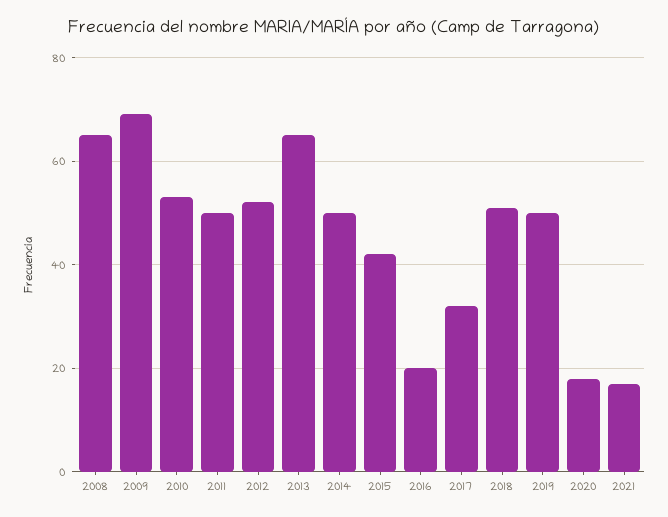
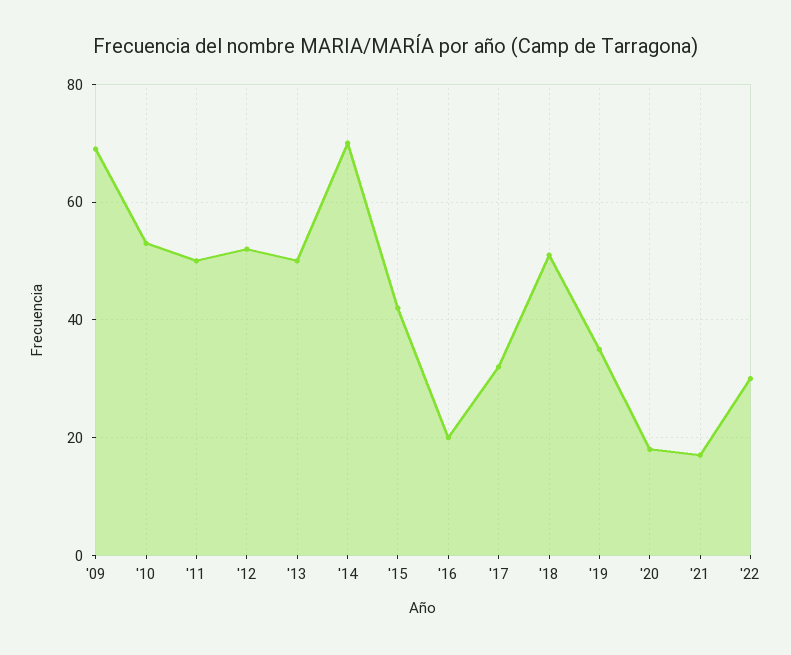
2008: 65 -> none
2013: 65 -> 50
2014: 50 -> 70
2019: 50 -> 35
'22: none -> 30

